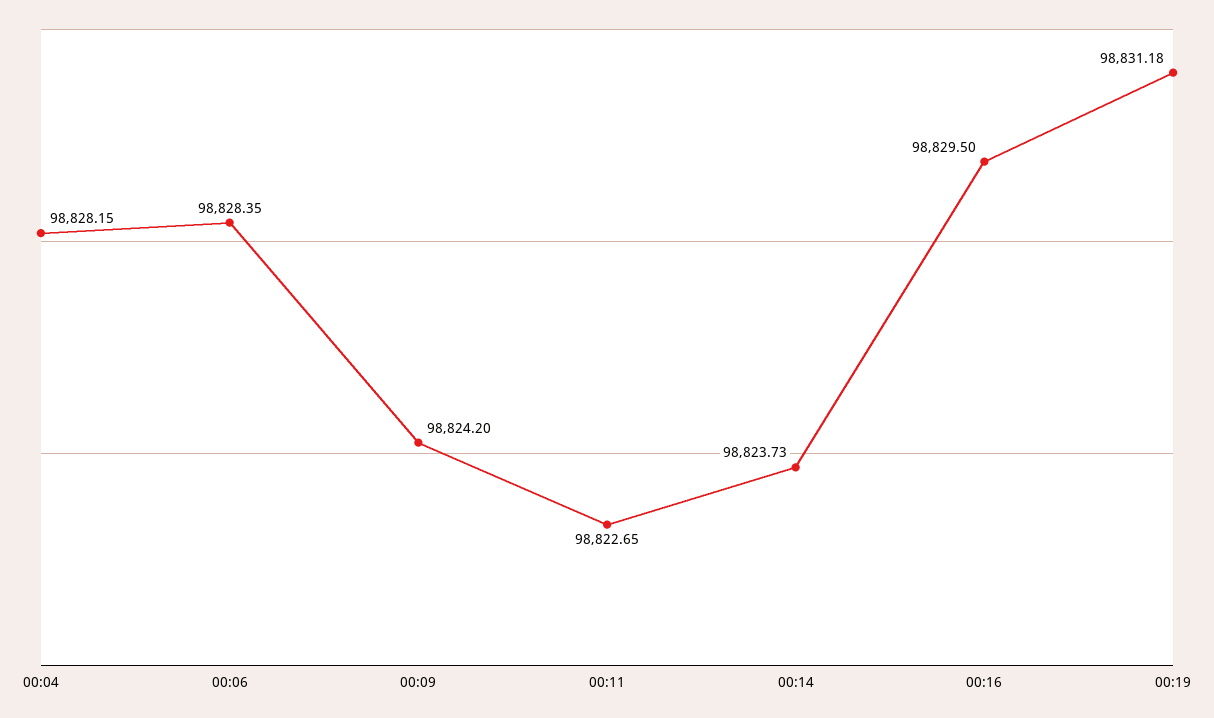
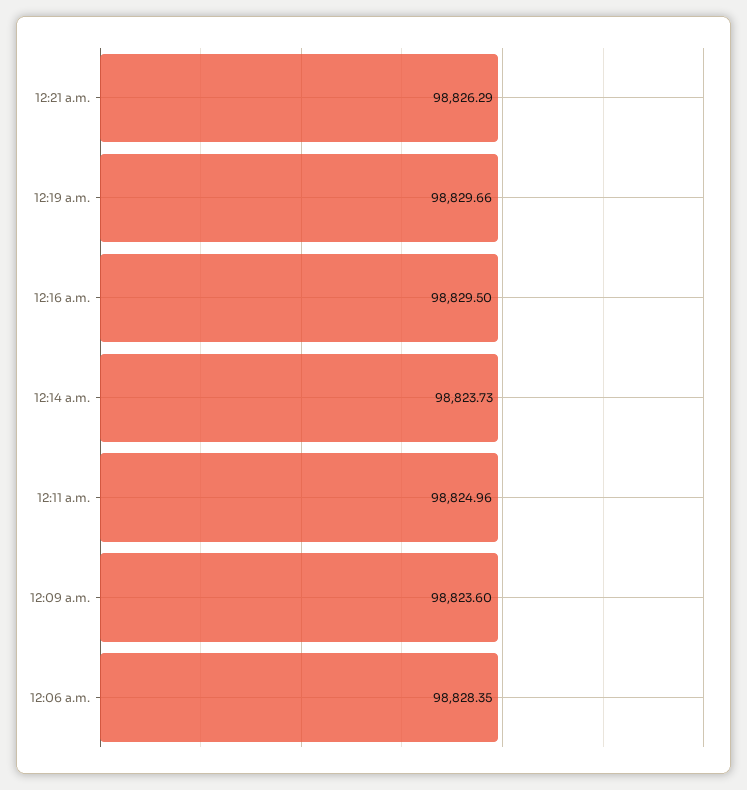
00:04: 98828.15 -> none
00:09: 98824.2 -> 98823.6
00:11: 98822.65 -> 98824.96
00:19: 98831.18 -> 98829.66
12:21 a.m.: none -> 98826.29

